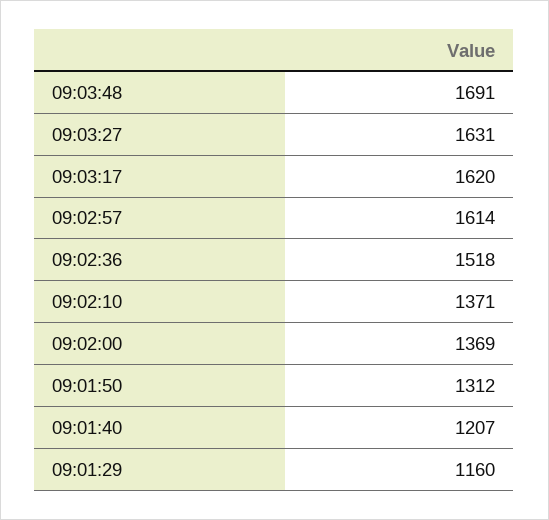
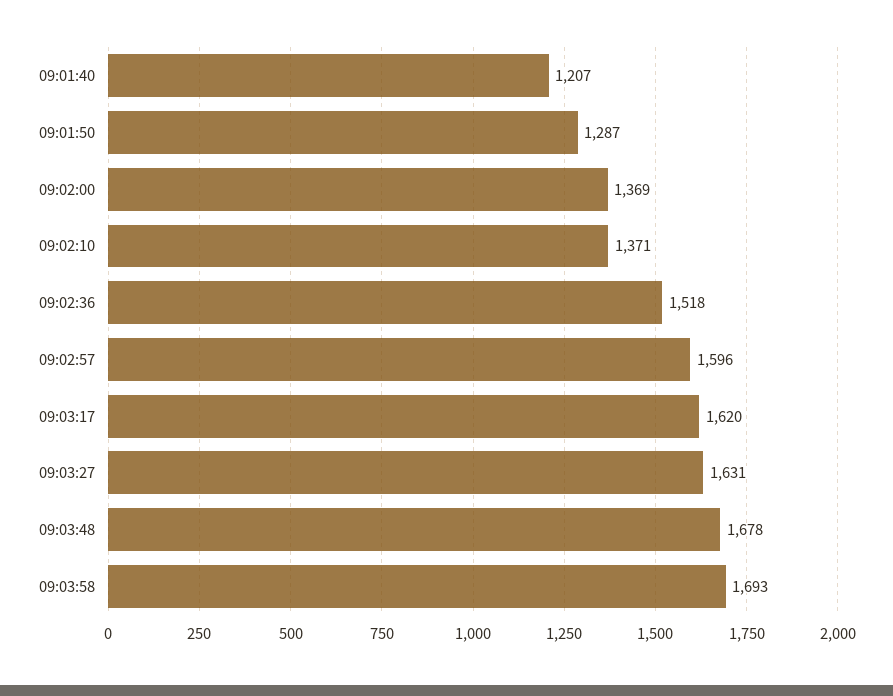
09:03:48: 1691 -> 1678
09:02:57: 1614 -> 1596
09:01:50: 1312 -> 1287
09:01:29: 1160 -> none
09:03:58: none -> 1693

